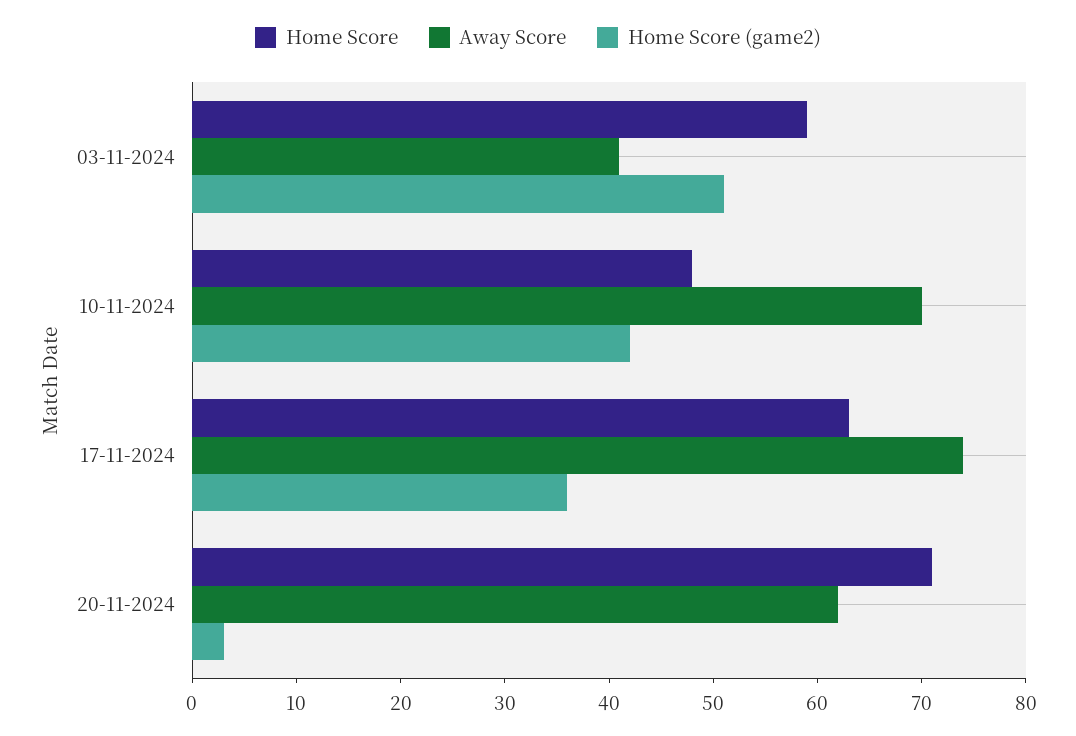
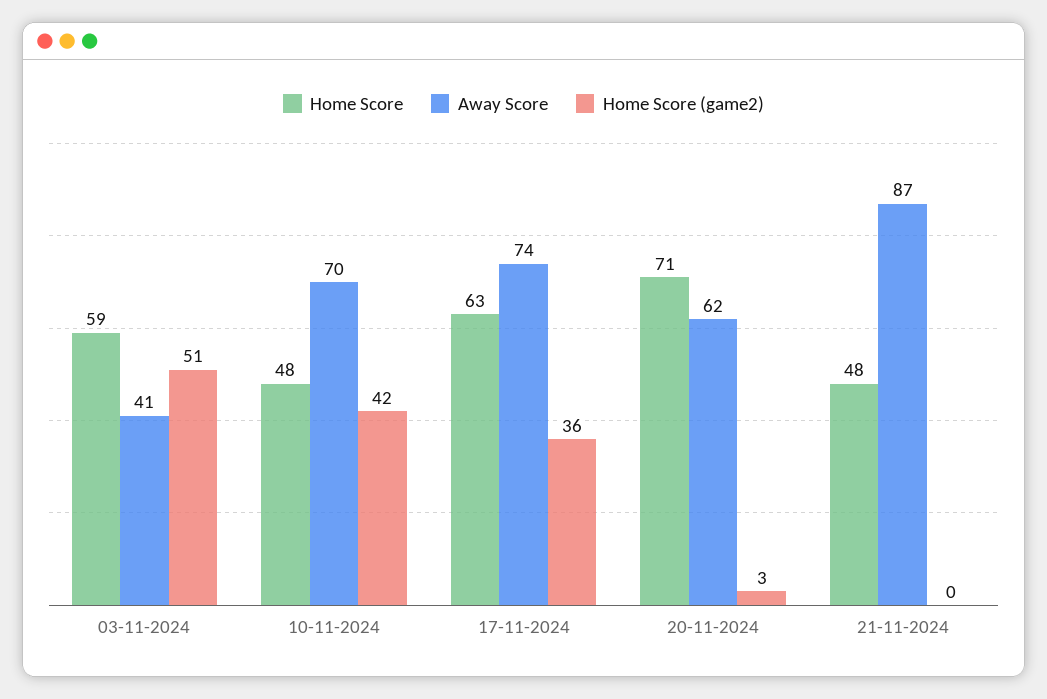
Home Score, 21-11-2024: none -> 48
Away Score, 21-11-2024: none -> 87
Home Score (game2), 21-11-2024: none -> 0

